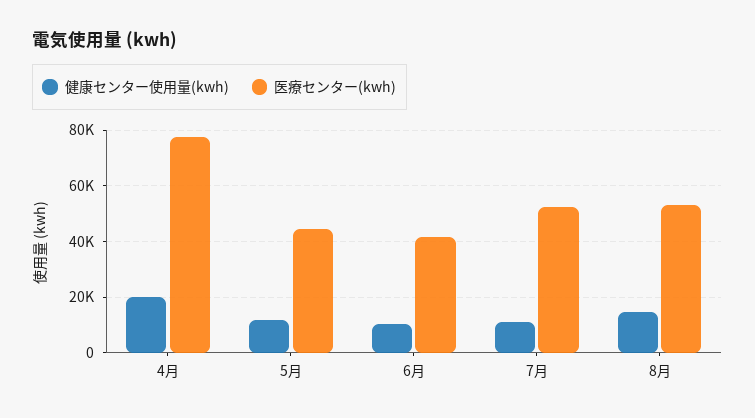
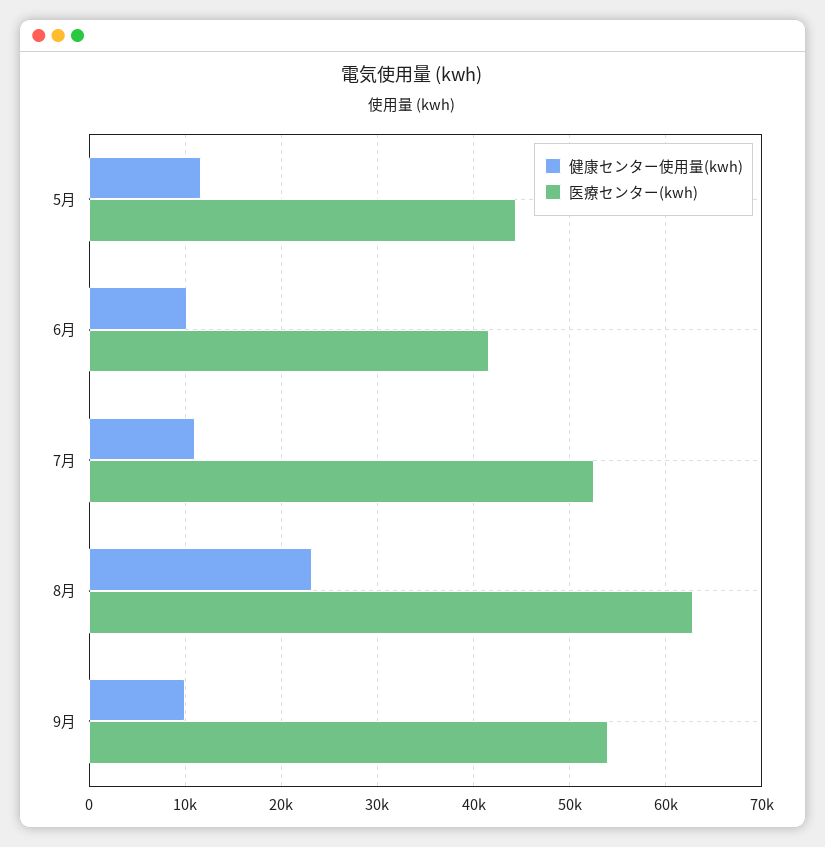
健康センター使用量(kwh), 4月: 20000 -> none
医療センター(kwh), 4月: 77500 -> none
健康センター使用量(kwh), 8月: 15000 -> 23000
医療センター(kwh), 8月: 52500 -> 63000
健康センター使用量(kwh), 9月: none -> 10000
医療センター(kwh), 9月: none -> 54000

